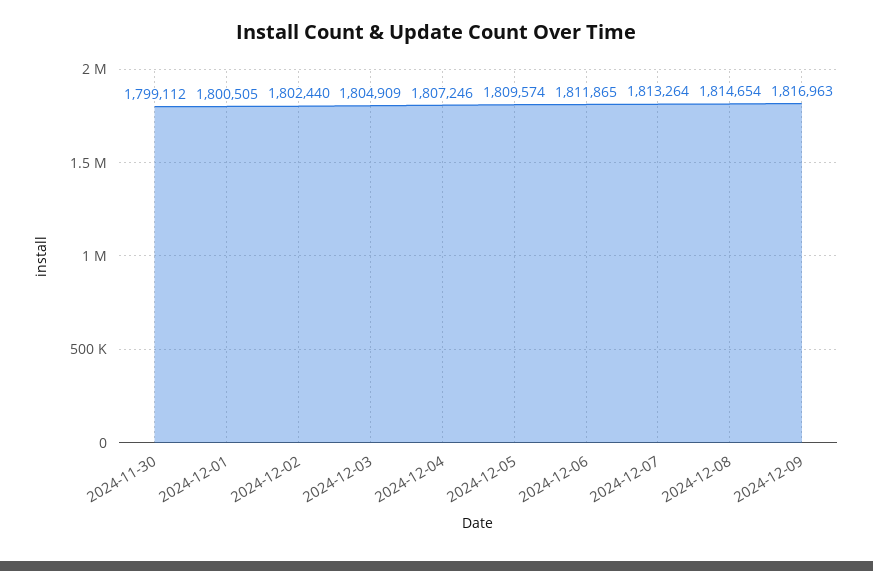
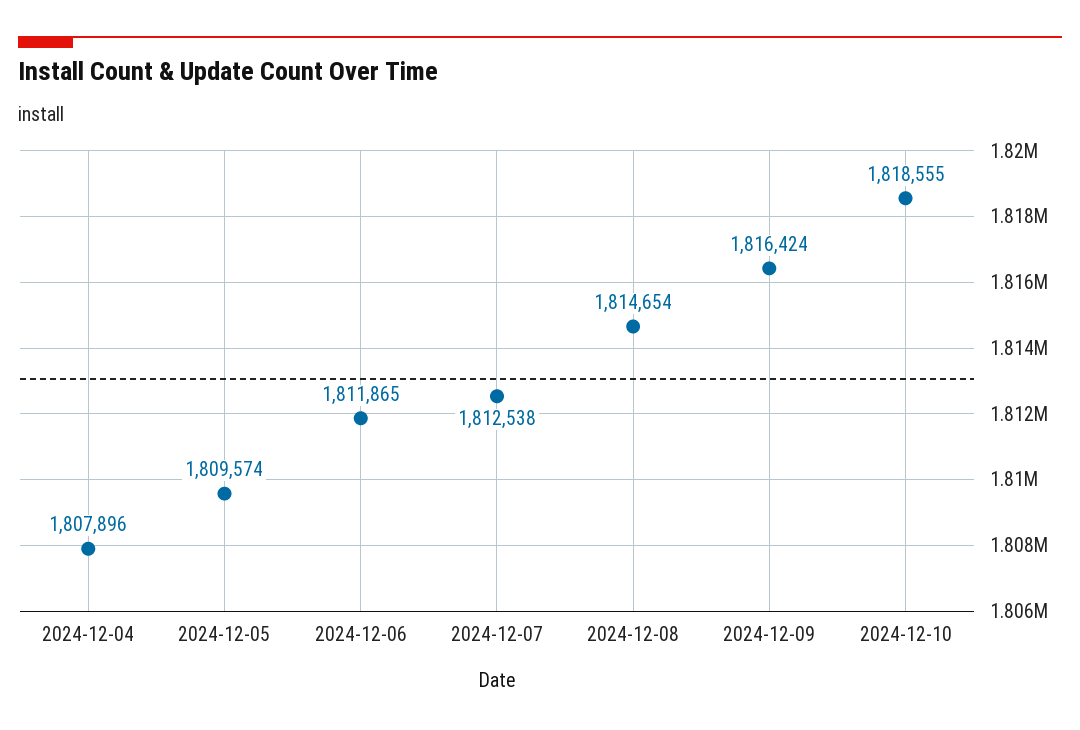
2024-11-30: 1799112 -> none
2024-12-01: 1800505 -> none
2024-12-02: 1802440 -> none
2024-12-03: 1804909 -> none
2024-12-04: 1807246 -> 1807896
2024-12-07: 1813264 -> 1812538
2024-12-09: 1816963 -> 1816424
2024-12-10: none -> 1818555

